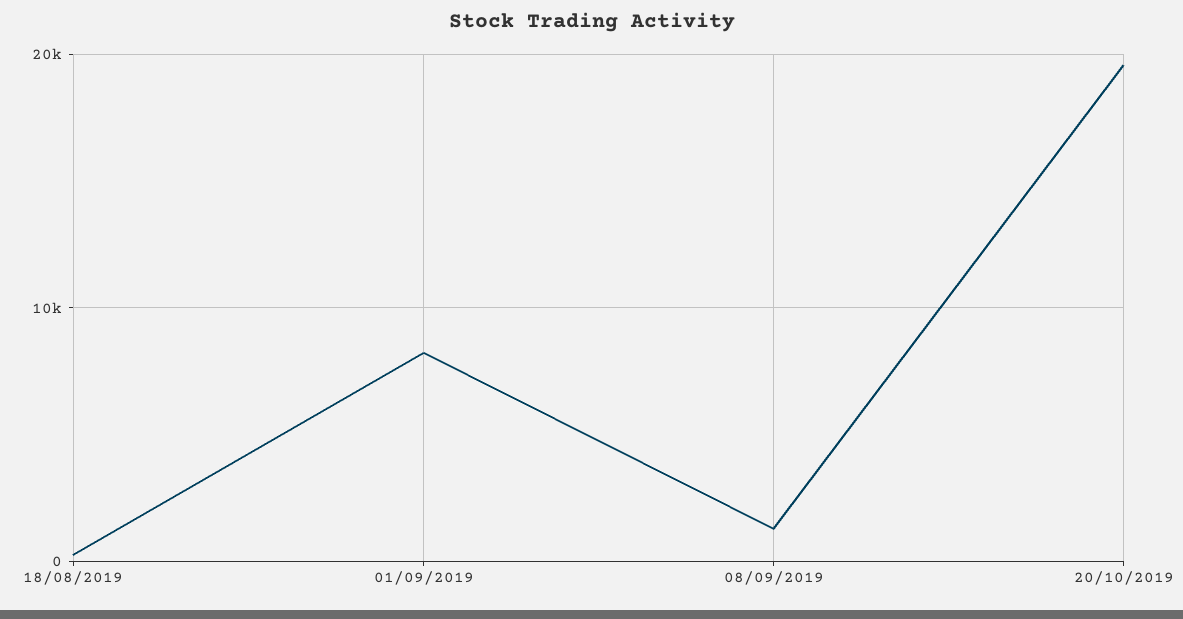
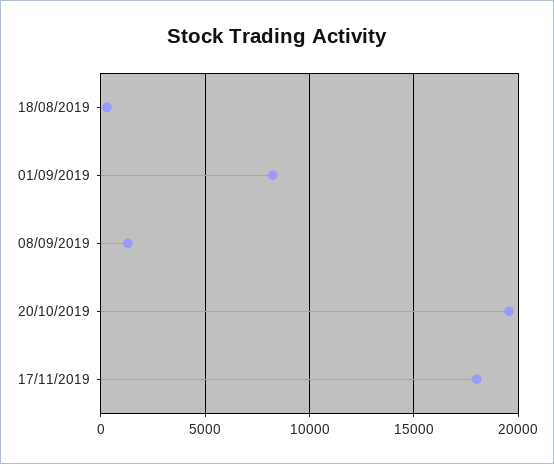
17/11/2019: none -> 18000

